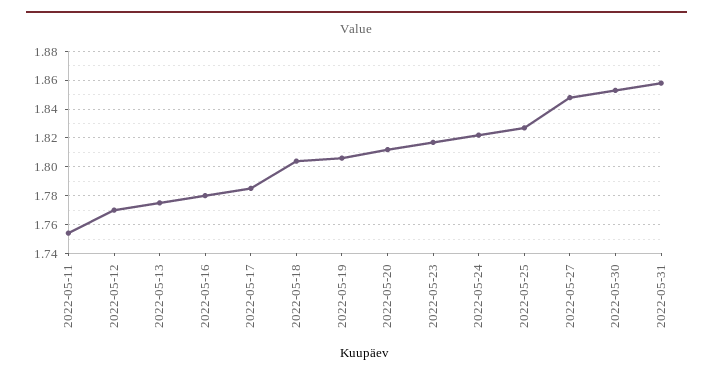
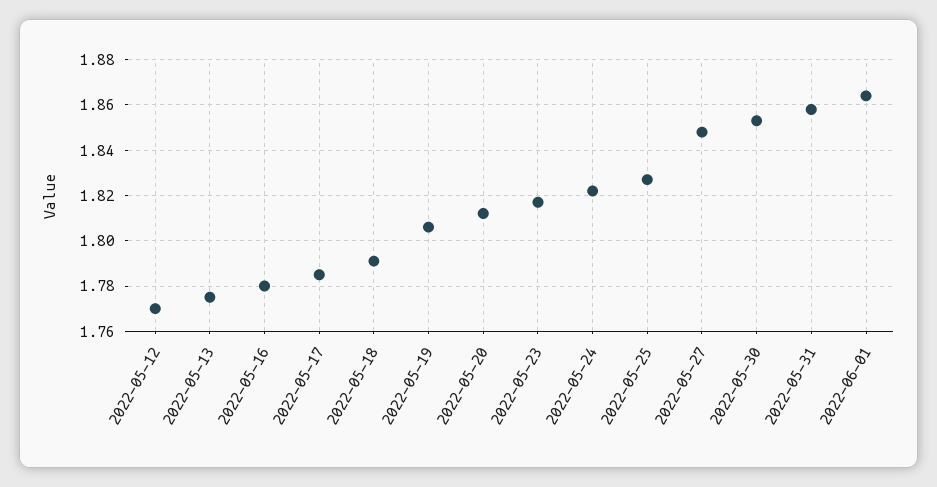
2022-05-11: 1.755 -> none
2022-05-18: 1.805 -> 1.79
2022-06-01: none -> 1.865

